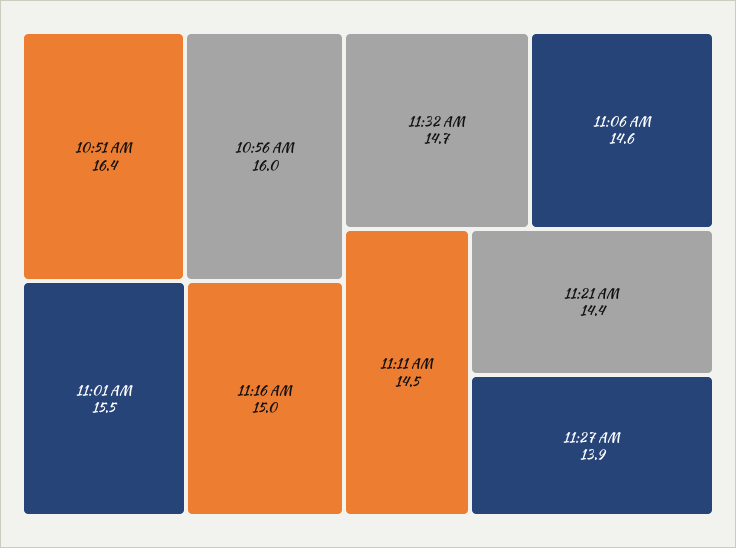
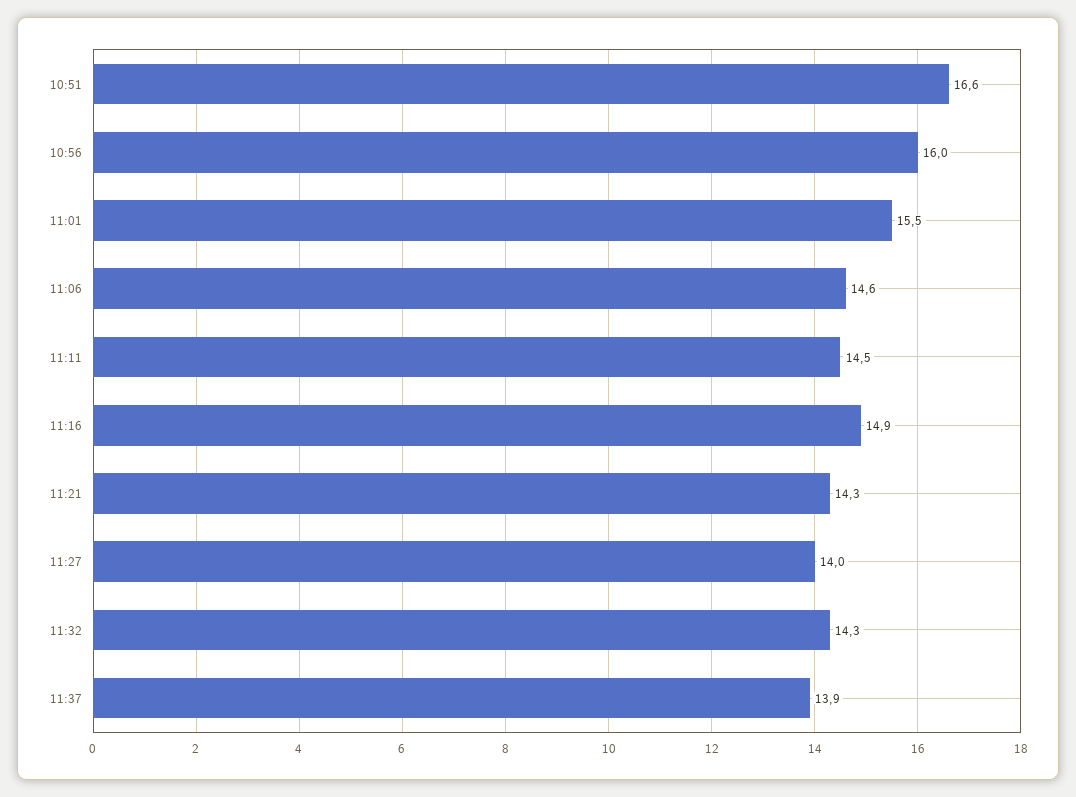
10:51 AM: 16.4 -> 16.6
11:16 AM: 15 -> 14.9
11:32 AM: 14.7 -> 14.3
11:21 AM: 14.4 -> 14.3
11:27 AM: 13.9 -> 14
11:37: none -> 13.9

